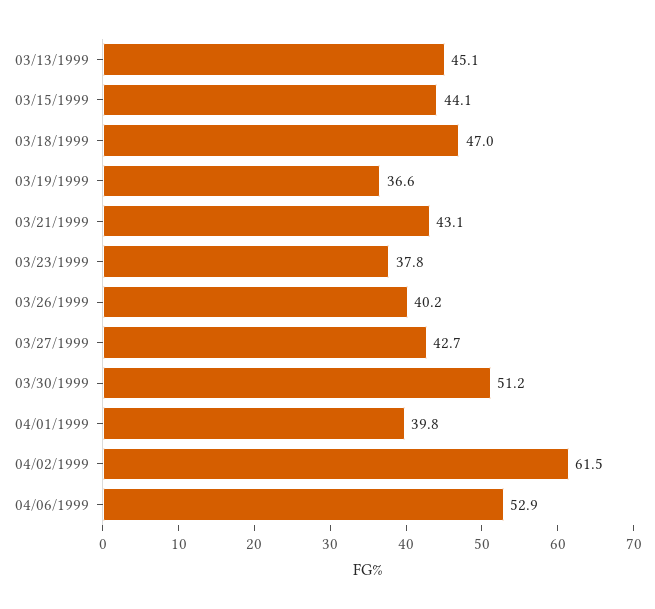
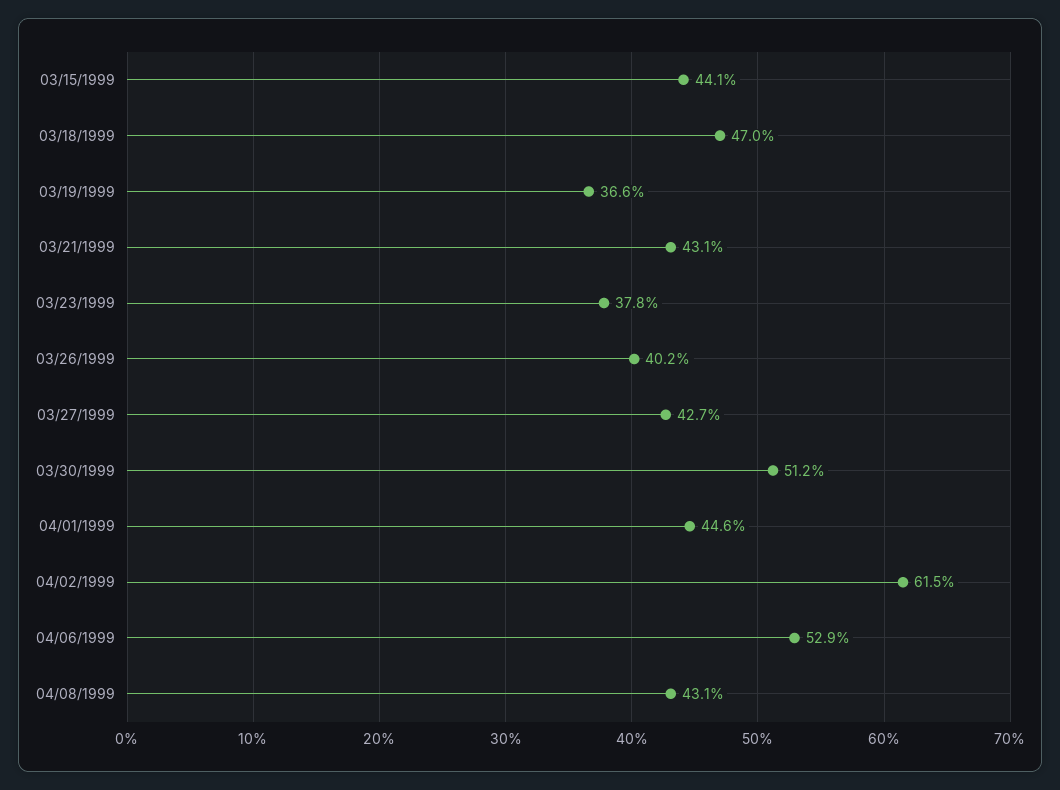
03/13/1999: 45.1 -> none
04/01/1999: 39.8 -> 44.6
04/08/1999: none -> 43.1

